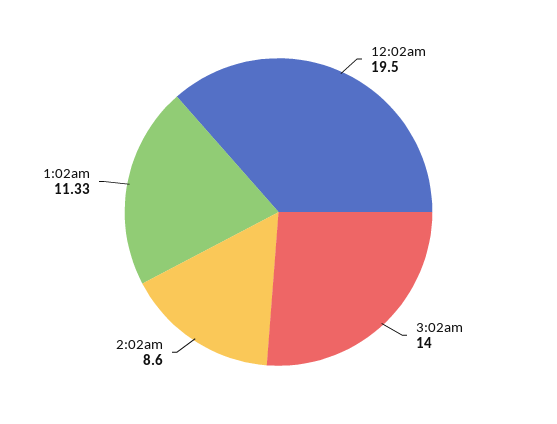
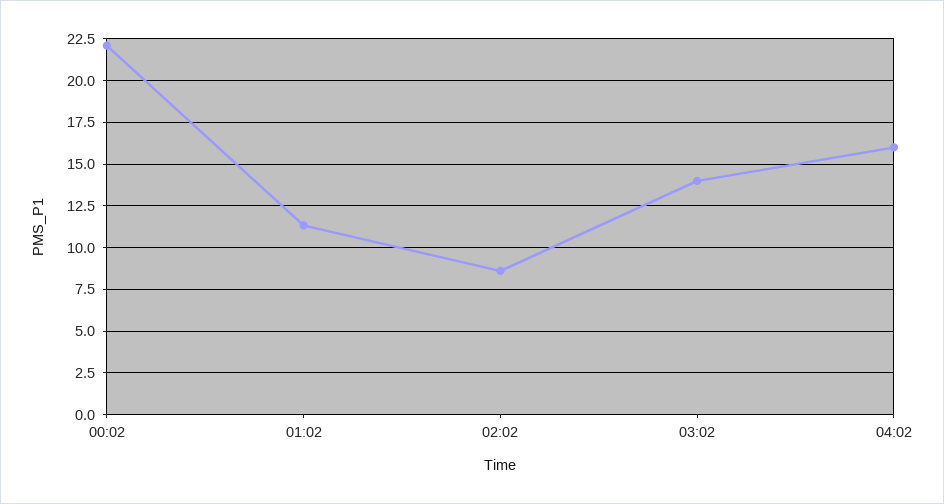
12:02am: 19.5 -> 22
04:02: none -> 16

